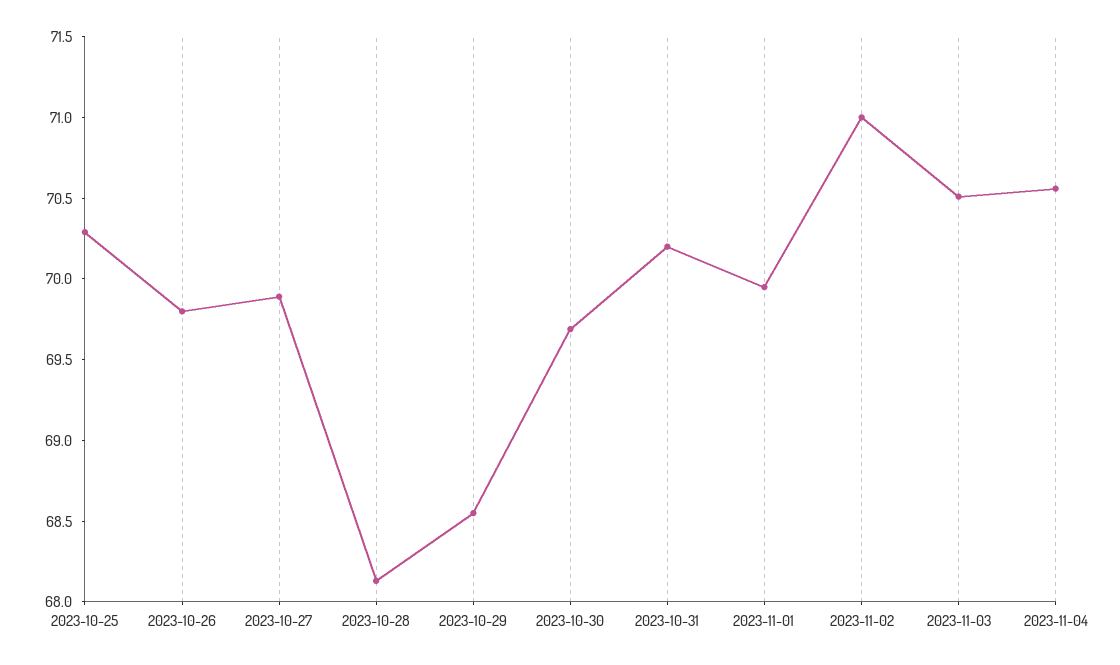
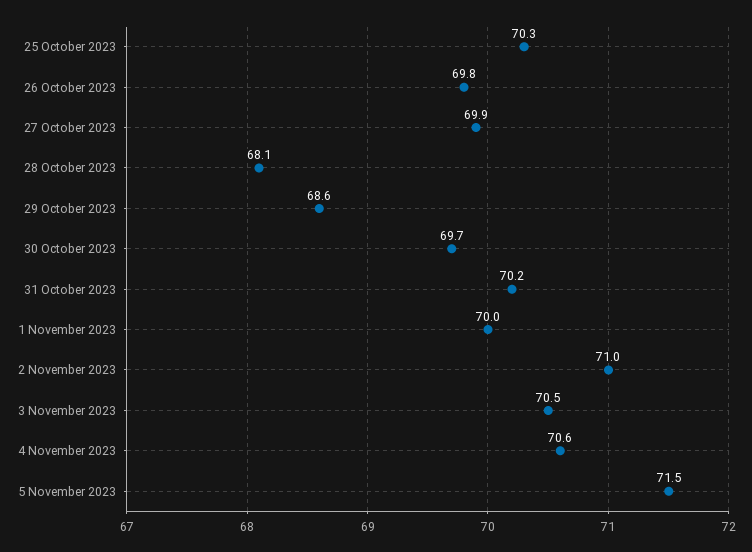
5 November 2023: none -> 71.5

